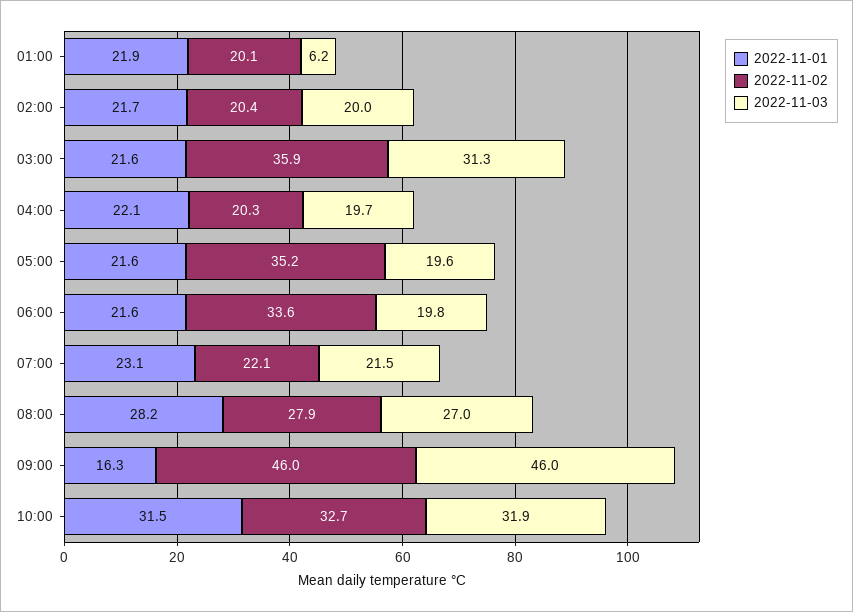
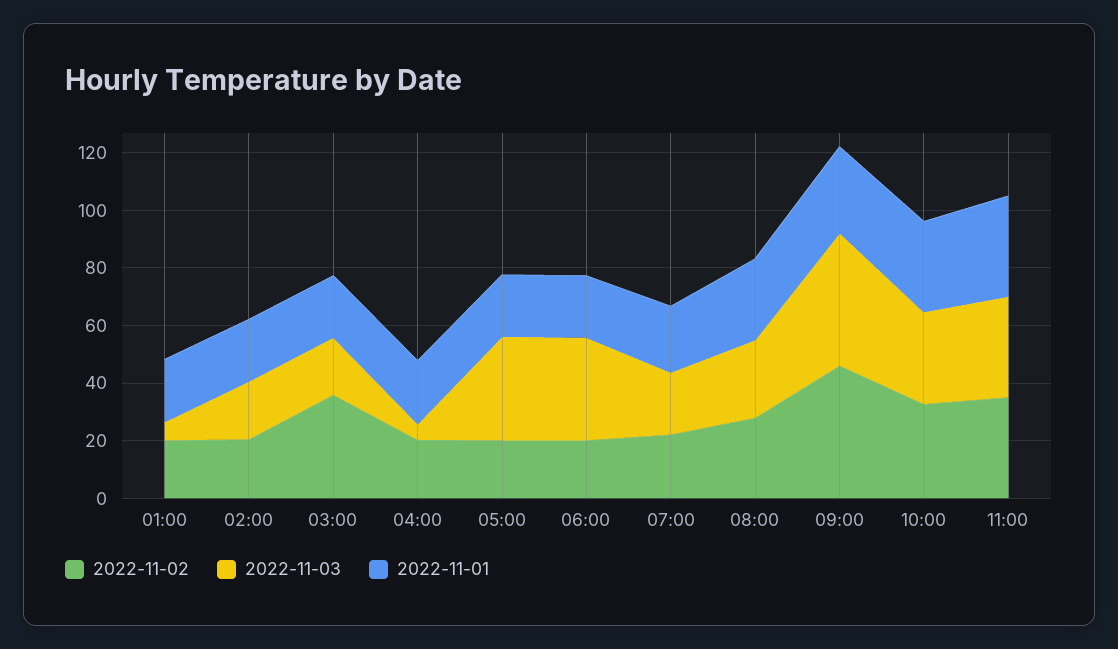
2022-11-03, 03:00: 31.3 -> 20
2022-11-03, 04:00: 19.7 -> 5
2022-11-02, 05:00: 35.2 -> 20
2022-11-03, 05:00: 19.6 -> 35
2022-11-02, 06:00: 33.6 -> 20
2022-11-03, 06:00: 19.8 -> 35
2022-11-01, 09:00: 16.3 -> 30
2022-11-02, 11:00: none -> 35
2022-11-03, 11:00: none -> 35
2022-11-01, 11:00: none -> 35

